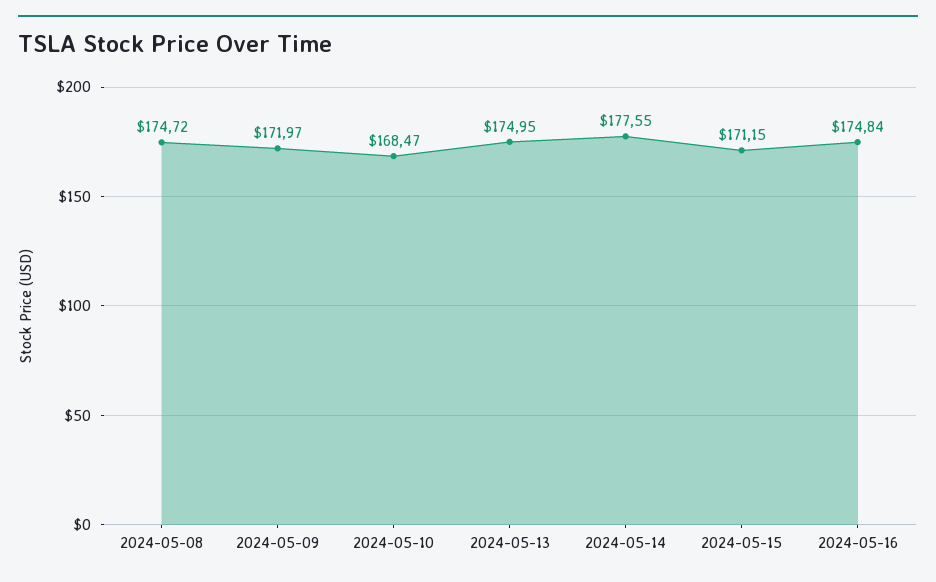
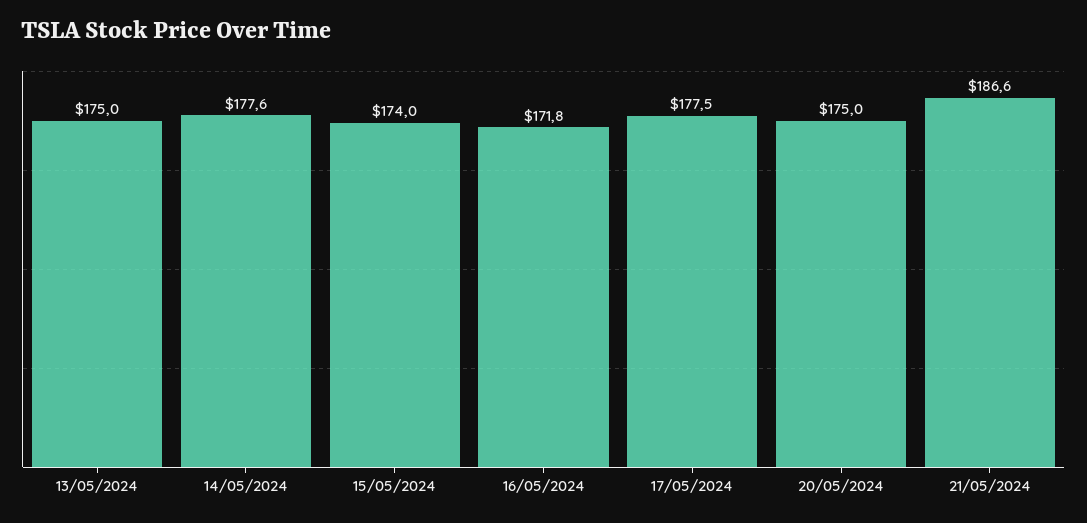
2024-05-08: 174.72 -> none
2024-05-09: 171.97 -> none
2024-05-10: 168.47 -> none
2024-05-15: 171.15 -> 174
2024-05-16: 174.84 -> 171.8
17/05/2024: none -> 177.5
20/05/2024: none -> 175
21/05/2024: none -> 186.6

